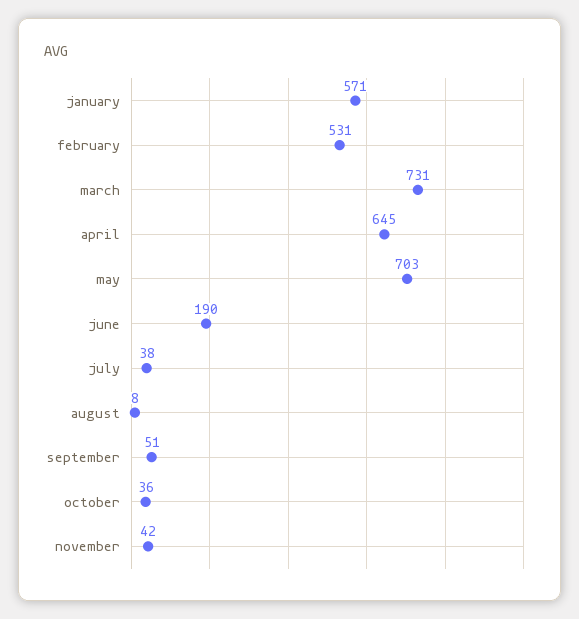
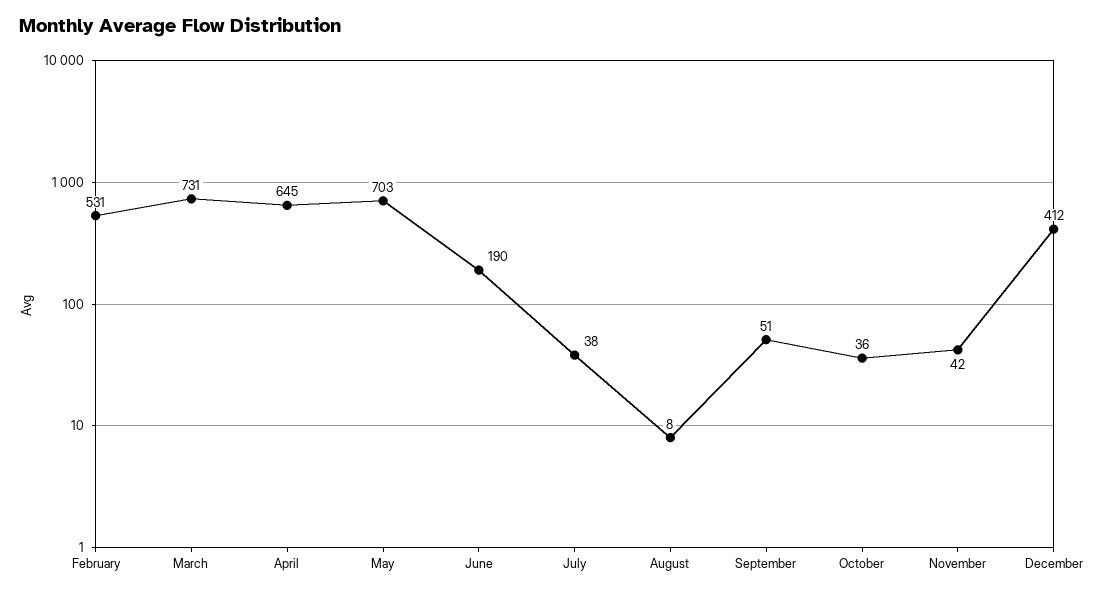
january: 571 -> none
December: none -> 412

